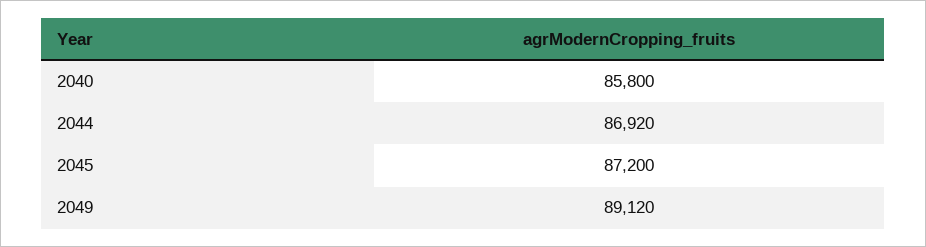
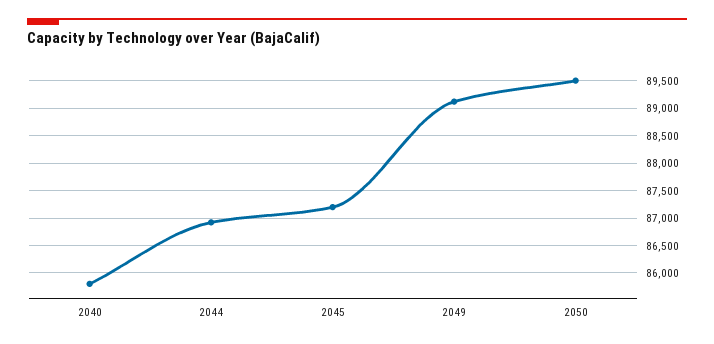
2050: none -> 89500

